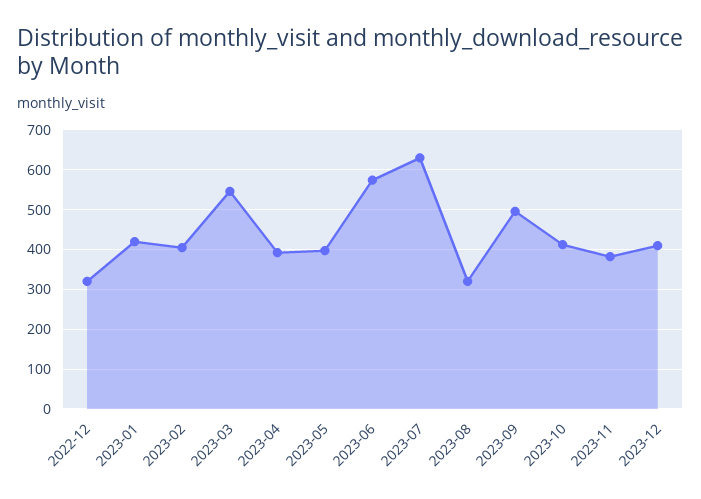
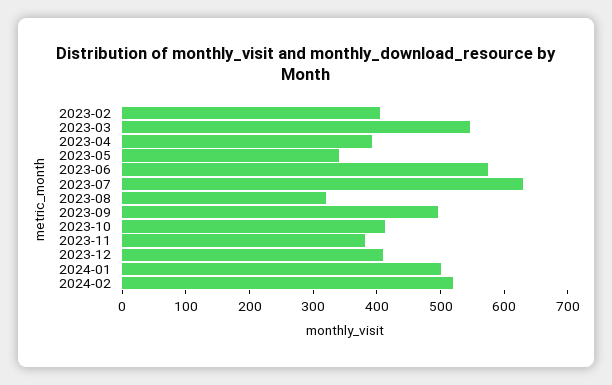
2022-12: 320 -> none
2023-01: 420 -> none
2023-05: 400 -> 340
2024-01: none -> 500
2024-02: none -> 520

